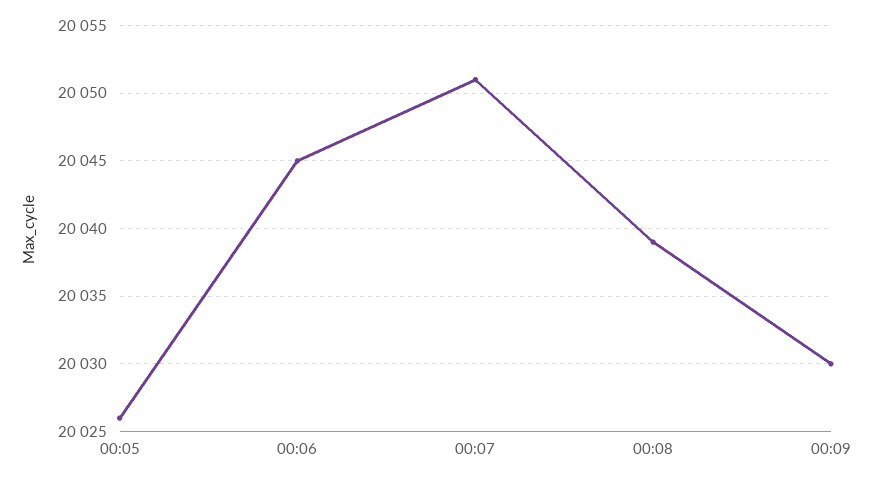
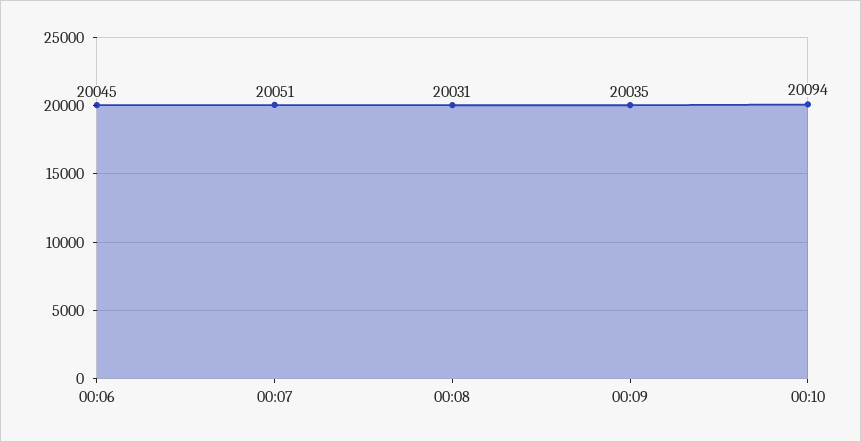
00:05: 20026 -> none
00:08: 20039 -> 20031
00:09: 20030 -> 20035
00:10: none -> 20094

